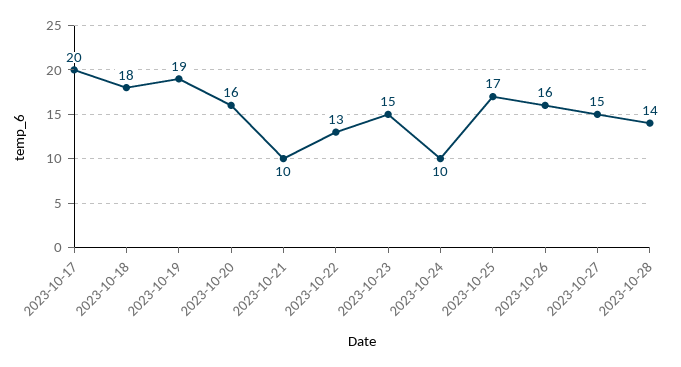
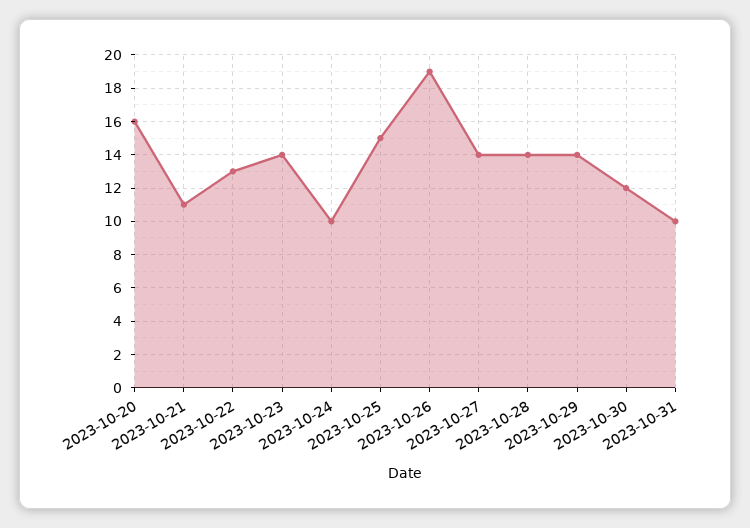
2023-10-17: 20 -> none
2023-10-18: 18 -> none
2023-10-19: 19 -> none
2023-10-21: 10 -> 11
2023-10-23: 15 -> 14
2023-10-25: 17 -> 15
2023-10-26: 16 -> 19
2023-10-27: 15 -> 14
2023-10-29: none -> 14
2023-10-30: none -> 12
2023-10-31: none -> 10

